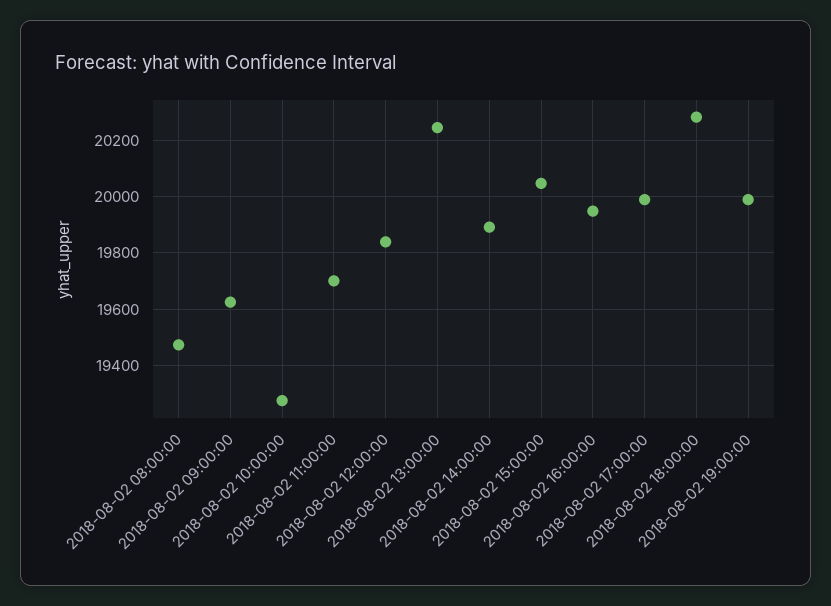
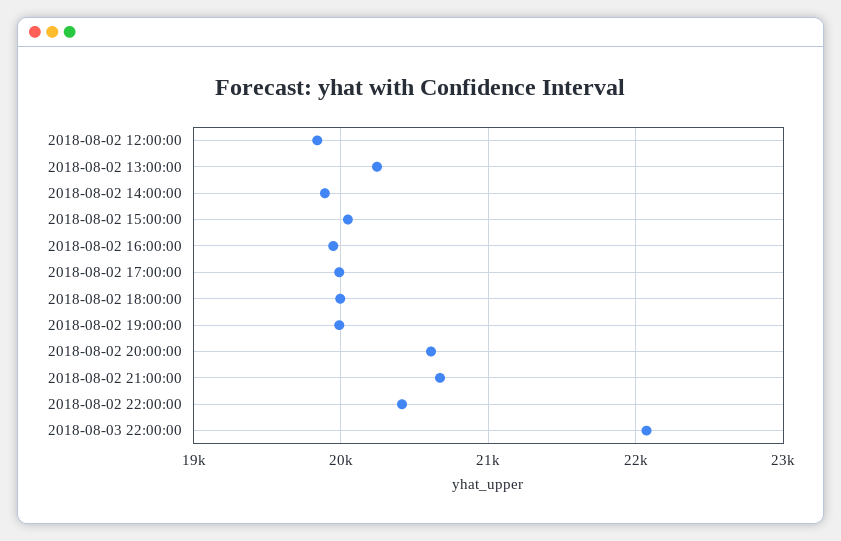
2018-08-02 08:00:00: 19475 -> none
2018-08-02 09:00:00: 19625 -> none
2018-08-02 10:00:00: 19275 -> none
2018-08-02 11:00:00: 19700 -> none
2018-08-02 18:00:00: 20275 -> 20000
2018-08-02 20:00:00: none -> 20600
2018-08-02 21:00:00: none -> 20700
2018-08-02 22:00:00: none -> 20400
2018-08-03 22:00:00: none -> 22100

